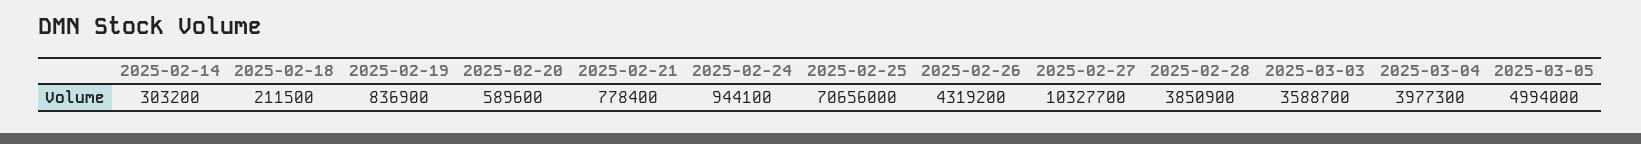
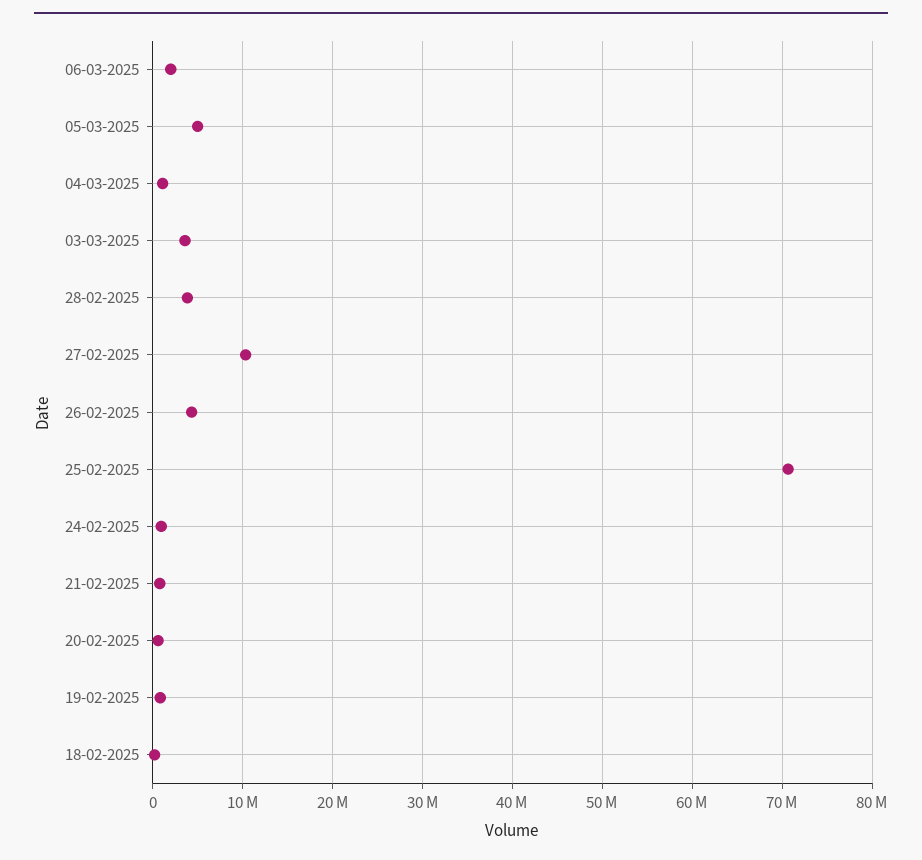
2025-02-14: 303200 -> none
2025-03-04: 3977300 -> 1000000
06-03-2025: none -> 2000000

